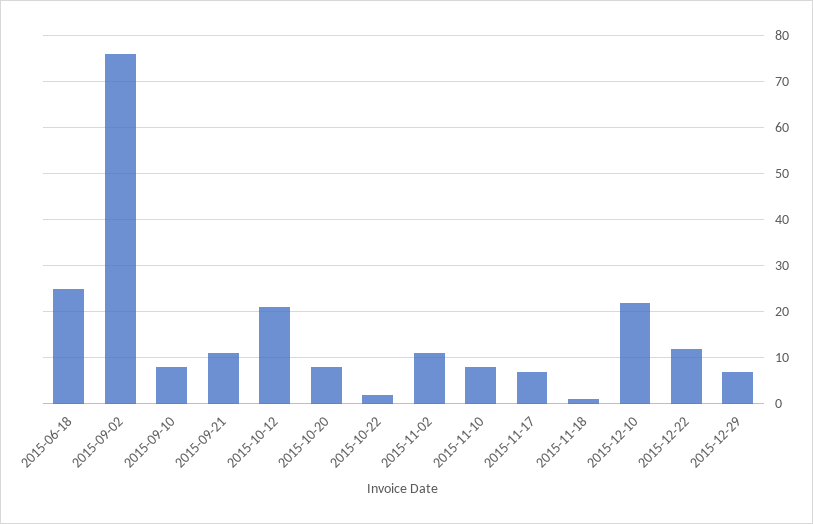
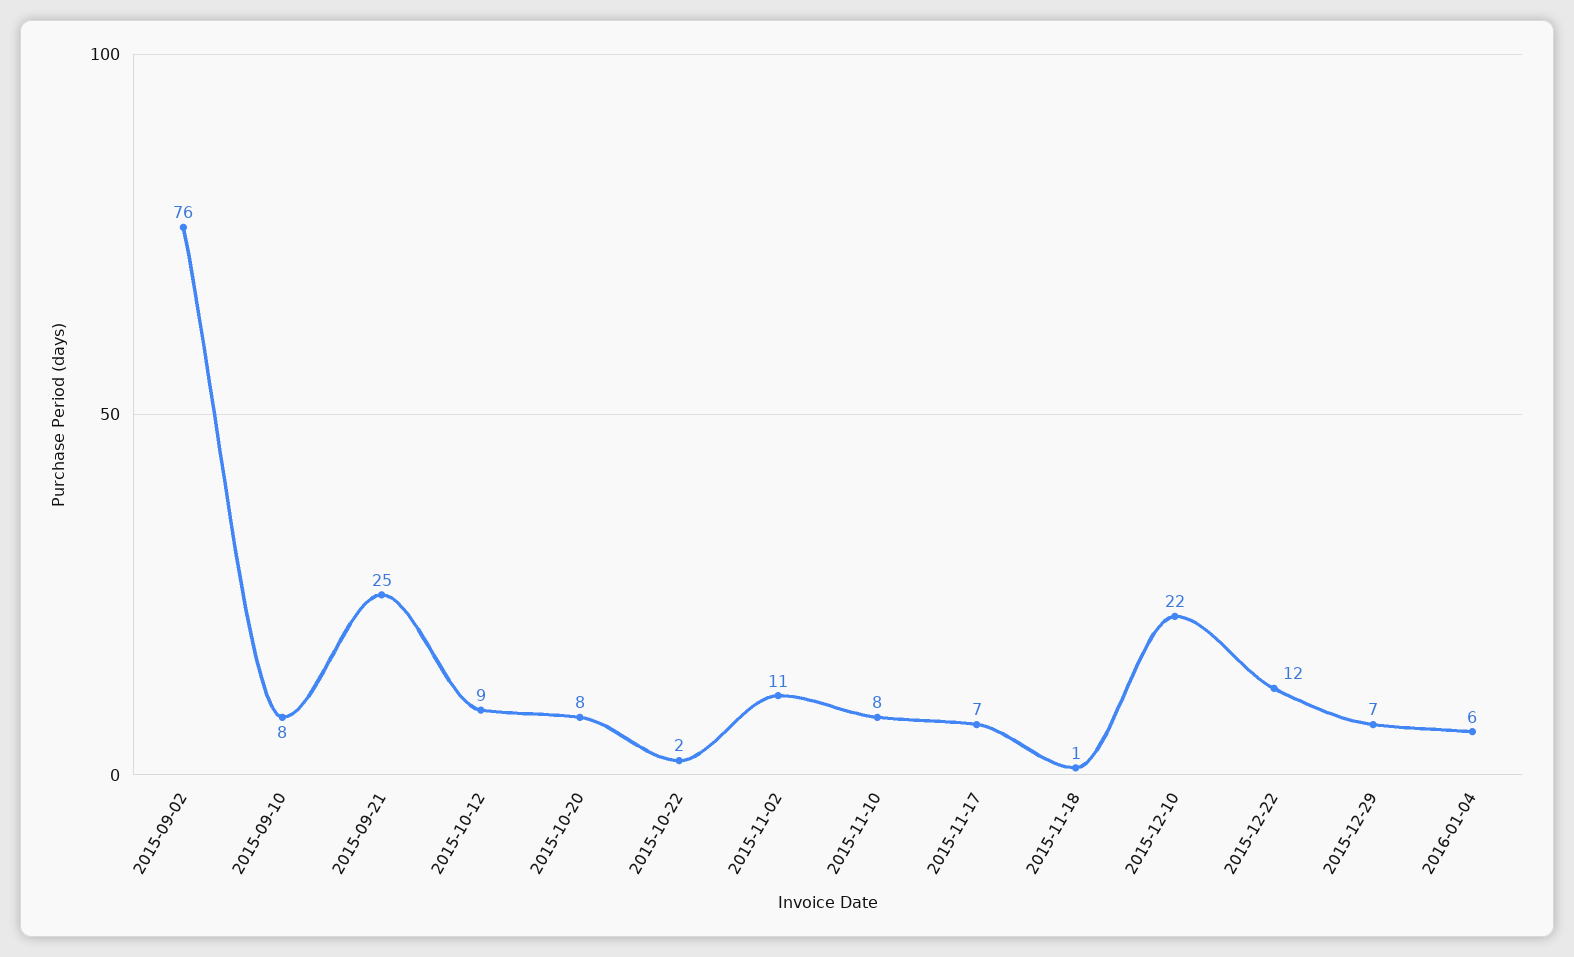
2015-06-18: 25 -> none
2015-09-21: 10 -> 25
2015-10-12: 20 -> 9
2016-01-04: none -> 6

